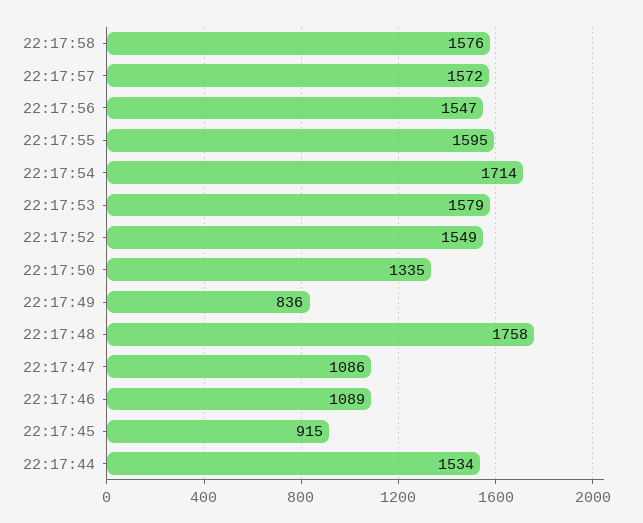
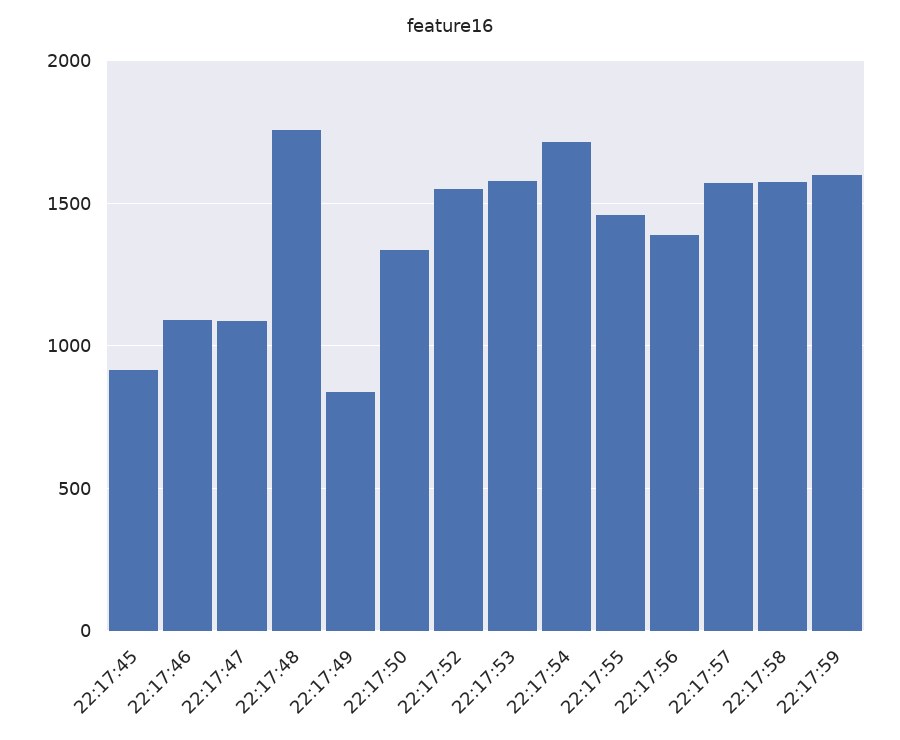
22:17:56: 1547 -> 1400
22:17:55: 1595 -> 1450
22:17:44: 1534 -> none
22:17:59: none -> 1600

